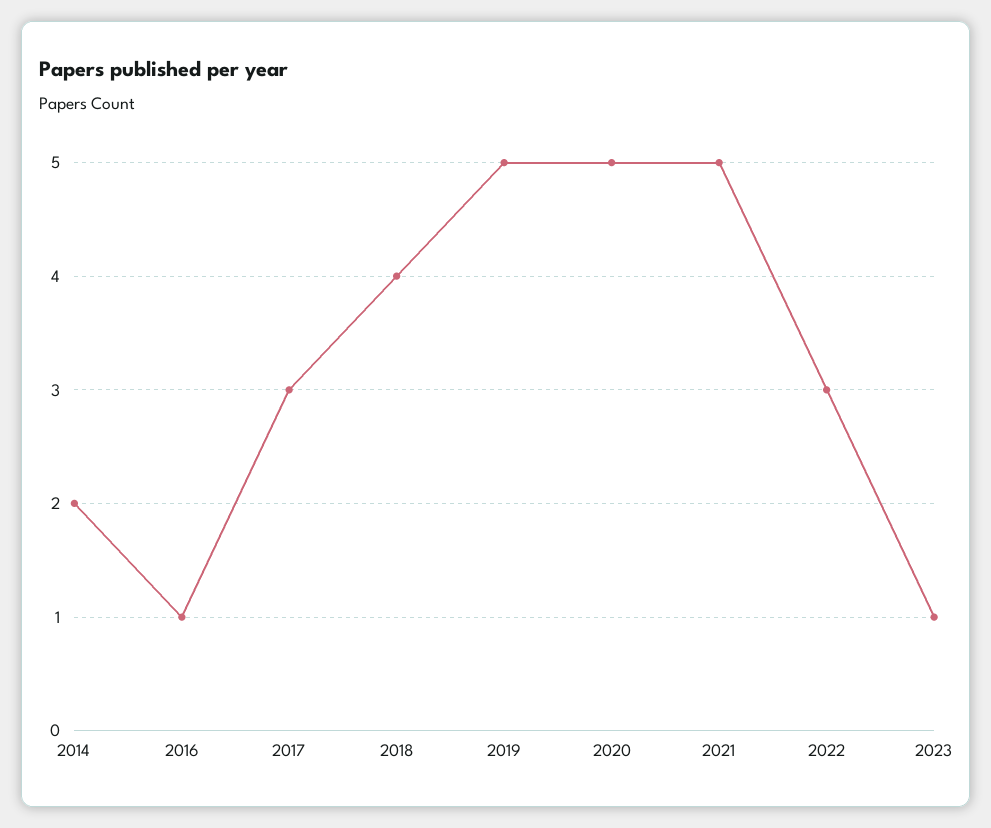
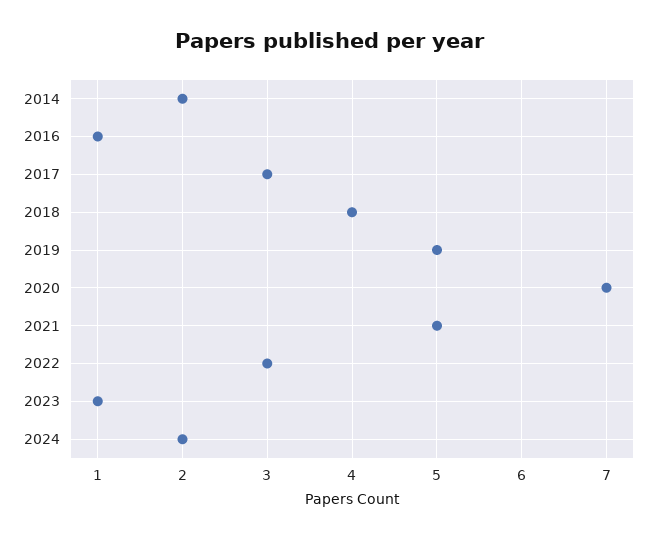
2020: 5 -> 7
2024: none -> 2

